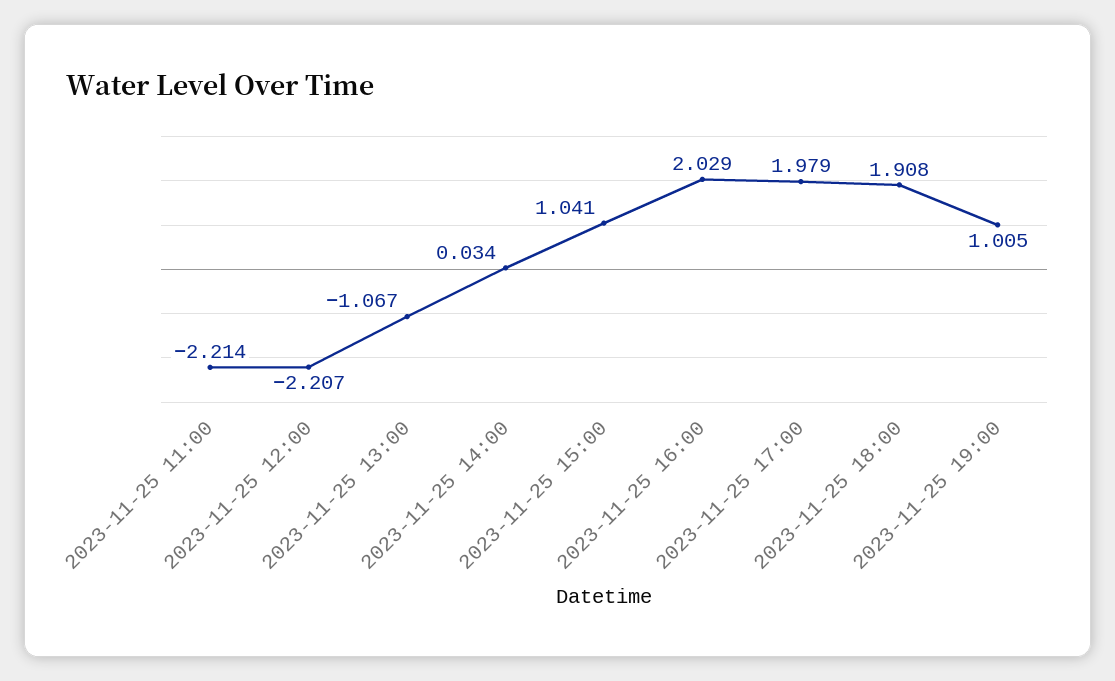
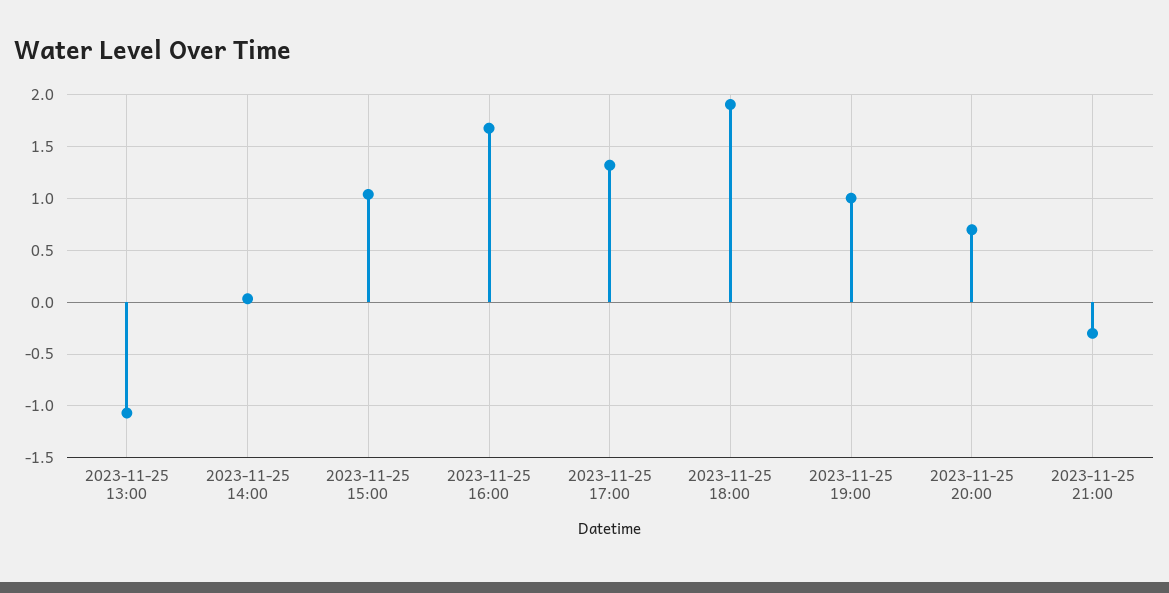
2023-11-25 11:00: -2.214 -> none
2023-11-25 12:00: -2.207 -> none
2023-11-25 16:00: 2.029 -> 1.7
2023-11-25 17:00: 1.979 -> 1.3
2023-11-25 20:00: none -> 0.7
2023-11-25 21:00: none -> -0.3

